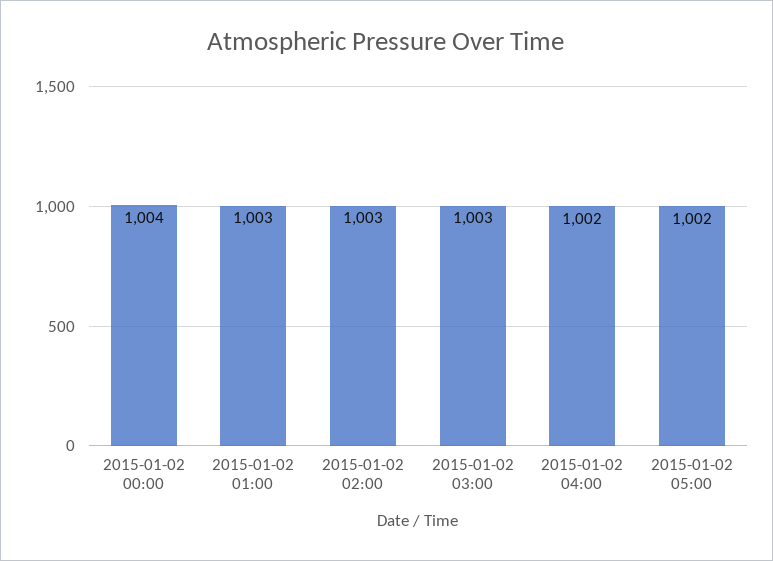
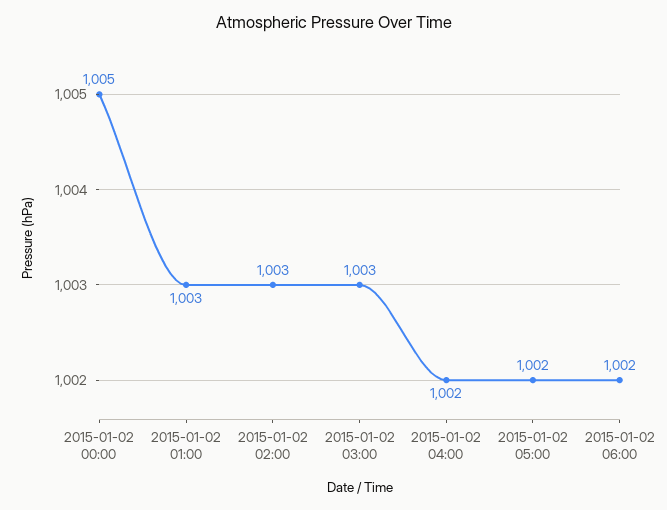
2015-01-02 00:00: 1004 -> 1005
2015-01-02 06:00: none -> 1002

